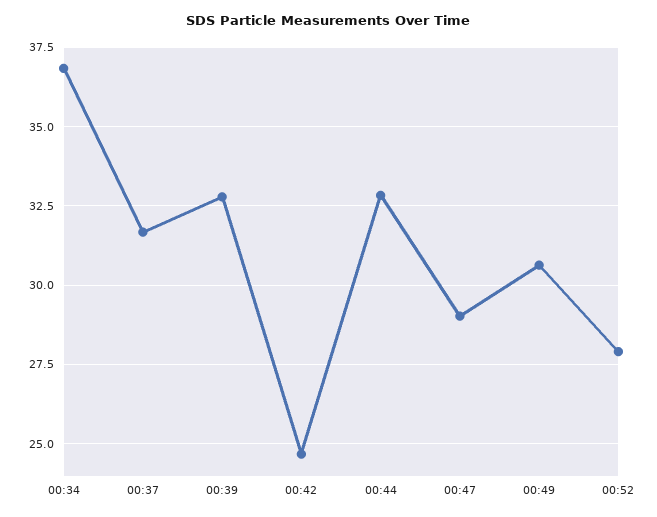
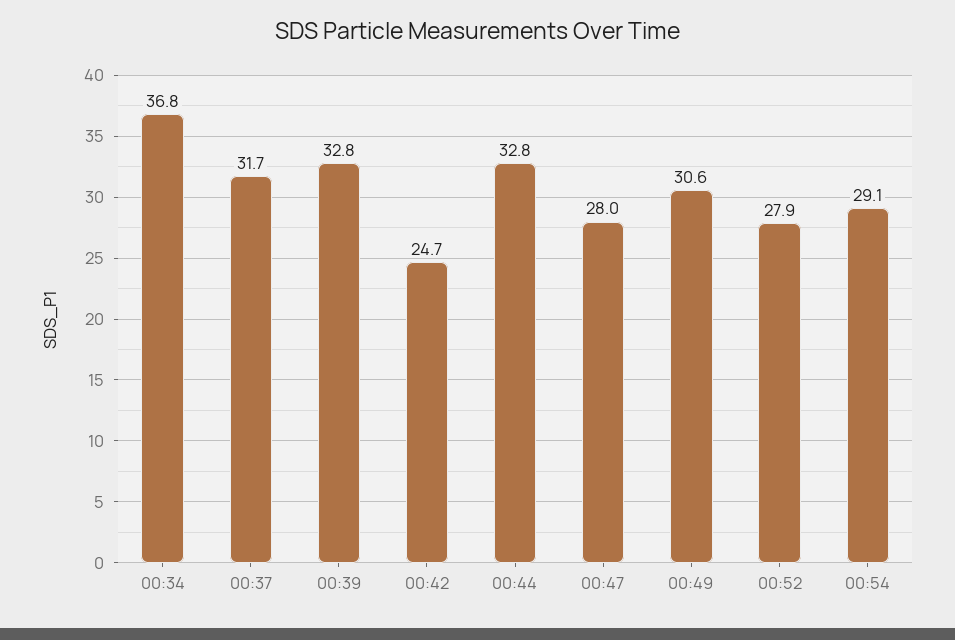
00:47: 29 -> 28
00:54: none -> 29.1

